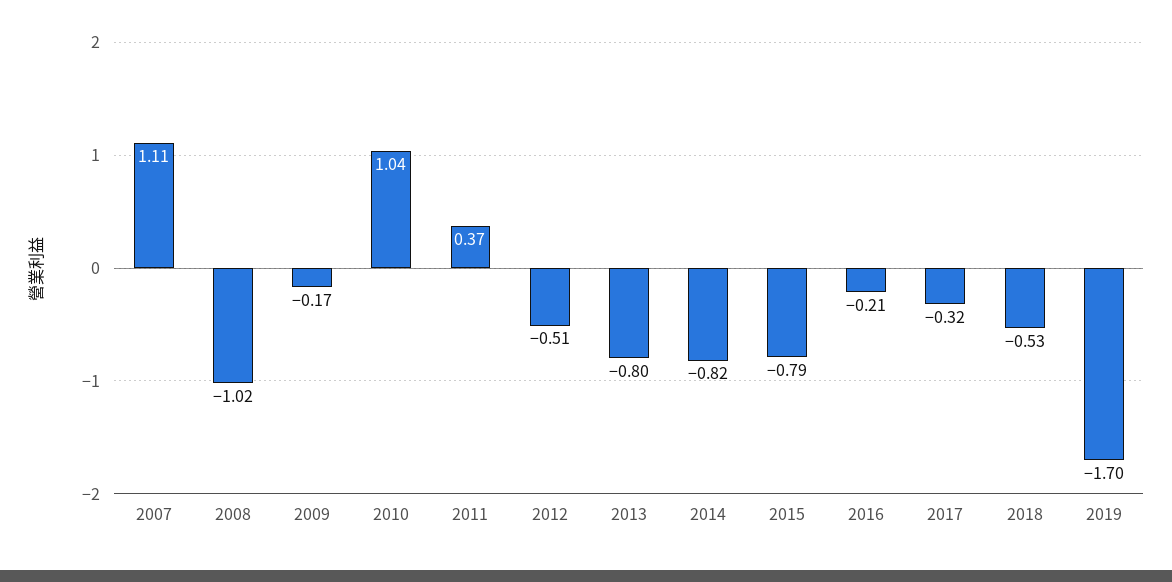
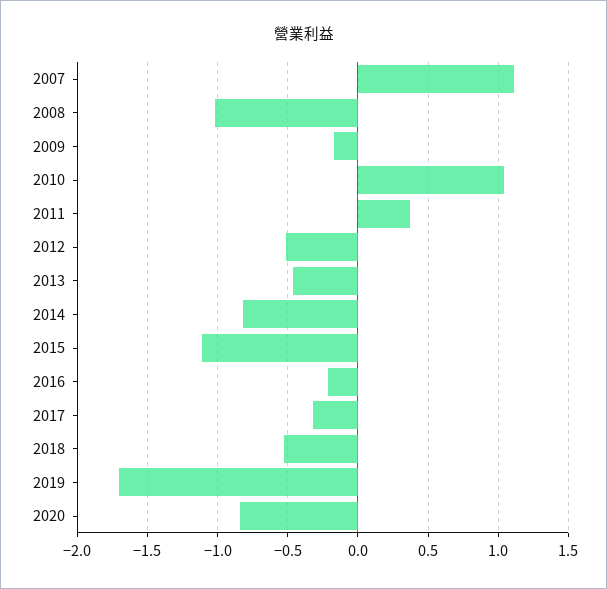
2013: -0.8 -> -0.45
2015: -0.79 -> -1.1
2020: none -> -0.85

